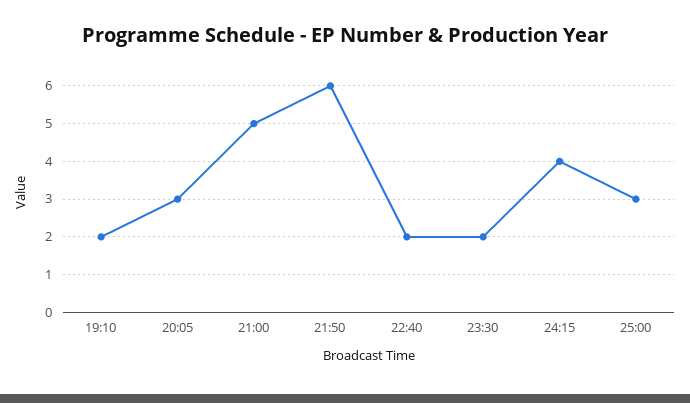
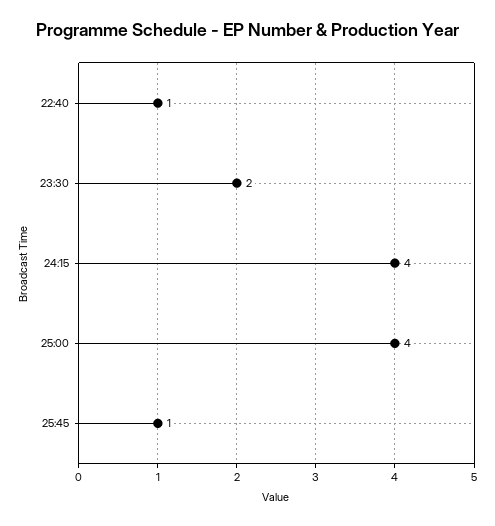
19:10: 2 -> none
20:05: 3 -> none
21:00: 5 -> none
21:50: 6 -> none
22:40: 2 -> 1
25:00: 3 -> 4
25:45: none -> 1

